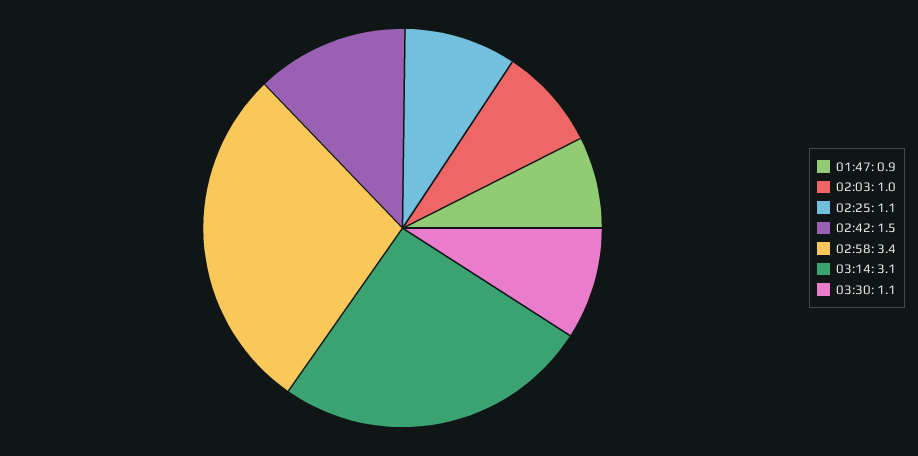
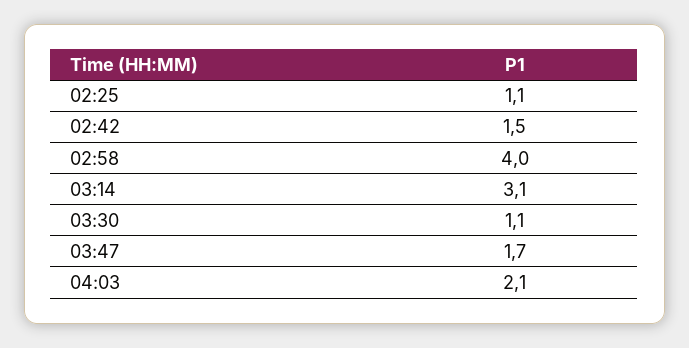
01:47: 0.9 -> none
02:03: 1 -> none
02:58: 3.4 -> 4
03:47: none -> 1.7
04:03: none -> 2.1

